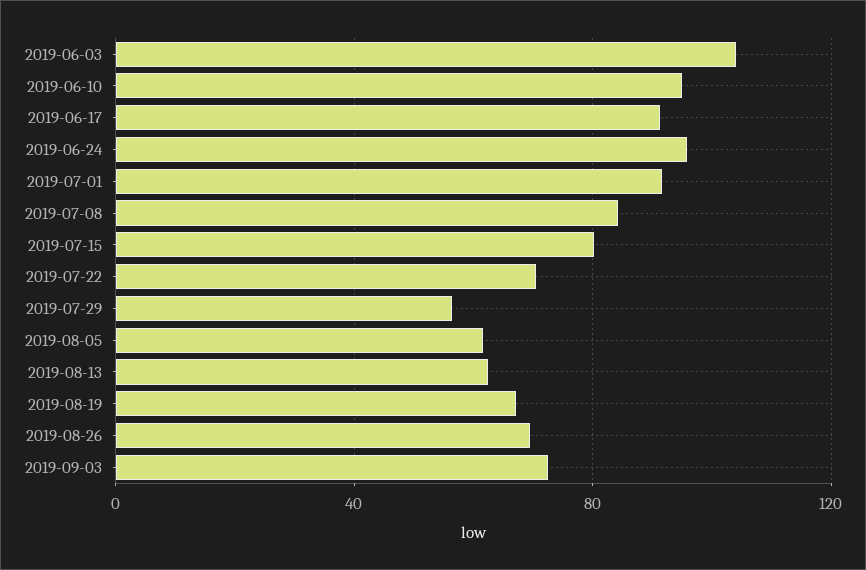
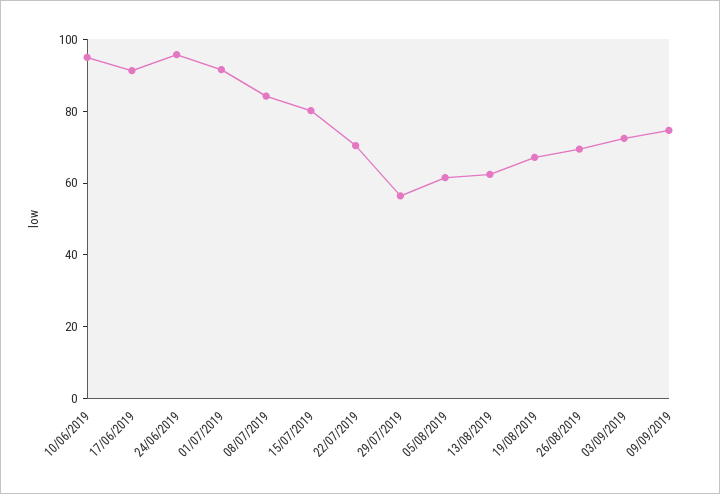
2019-06-03: 105 -> none
09/09/2019: none -> 75

